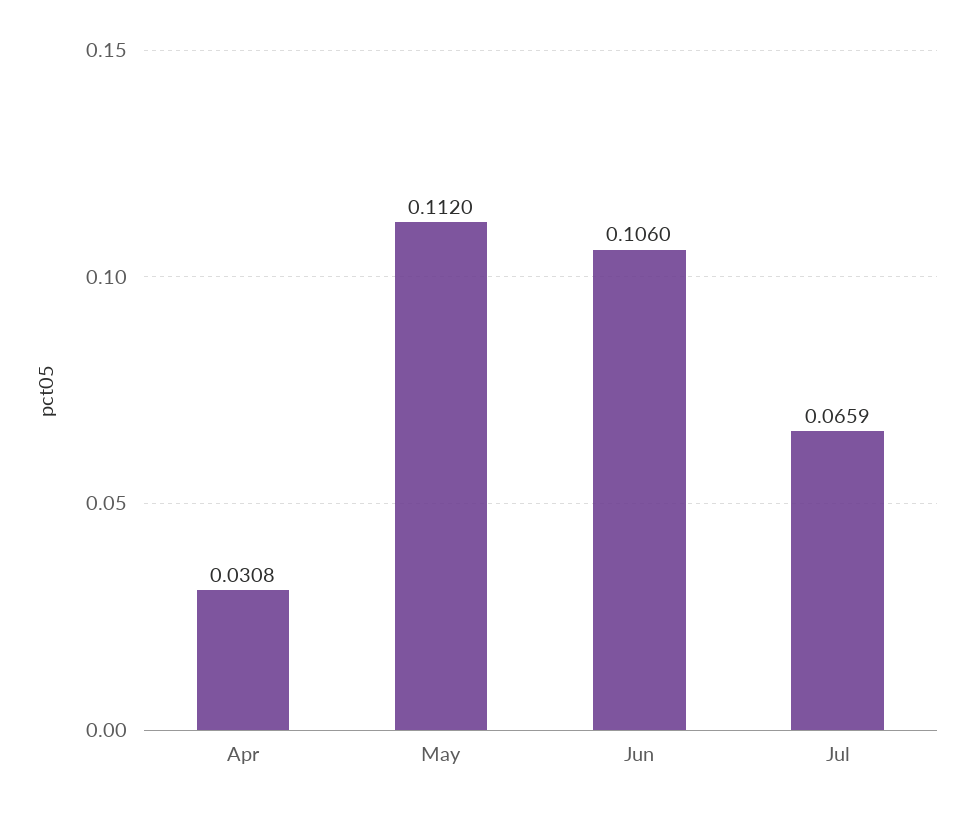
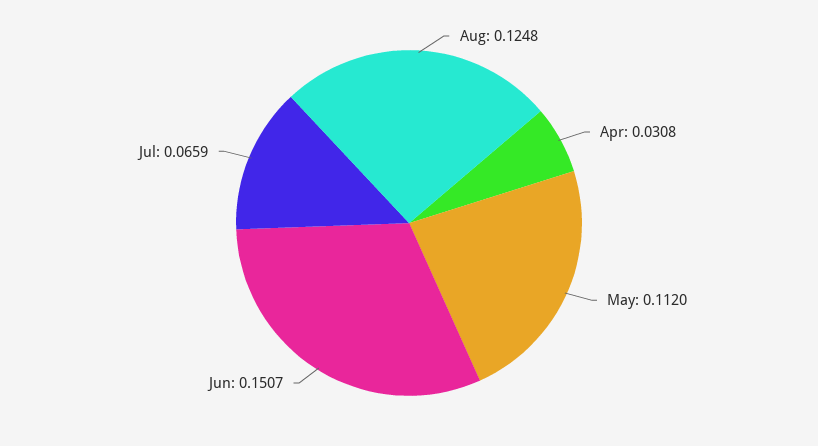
Jun: 0.106 -> 0.1507
Aug: none -> 0.1248

